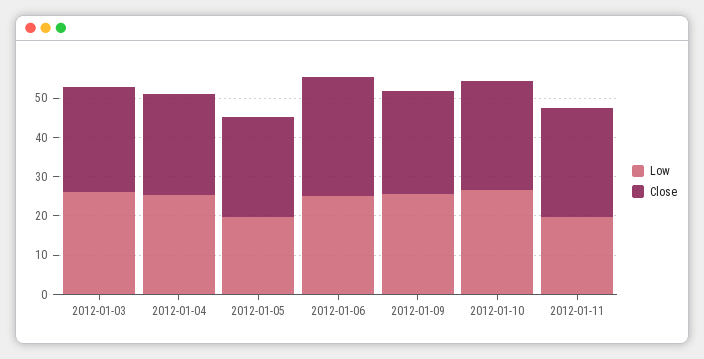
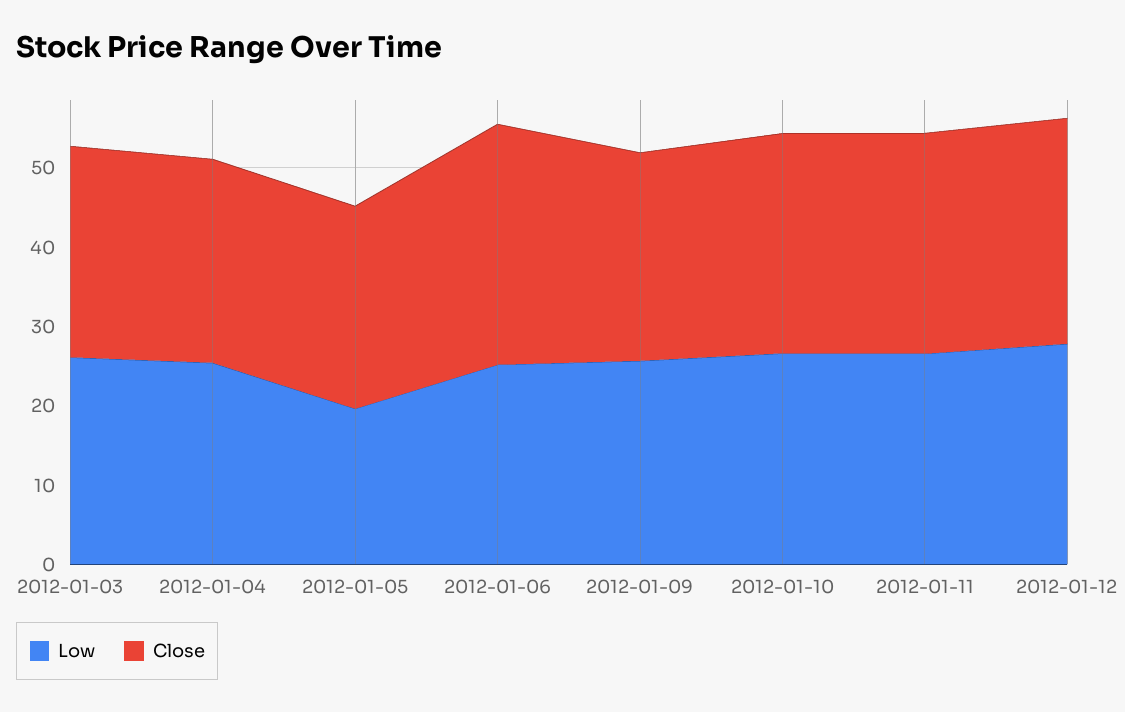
Low, 2012-01-11: 20 -> 26
Low, 2012-01-12: none -> 28
Close, 2012-01-12: none -> 28

